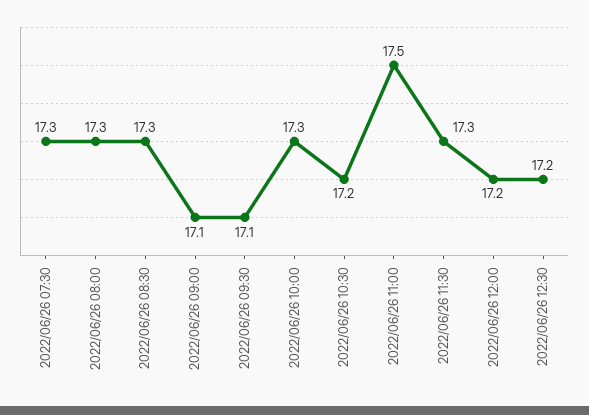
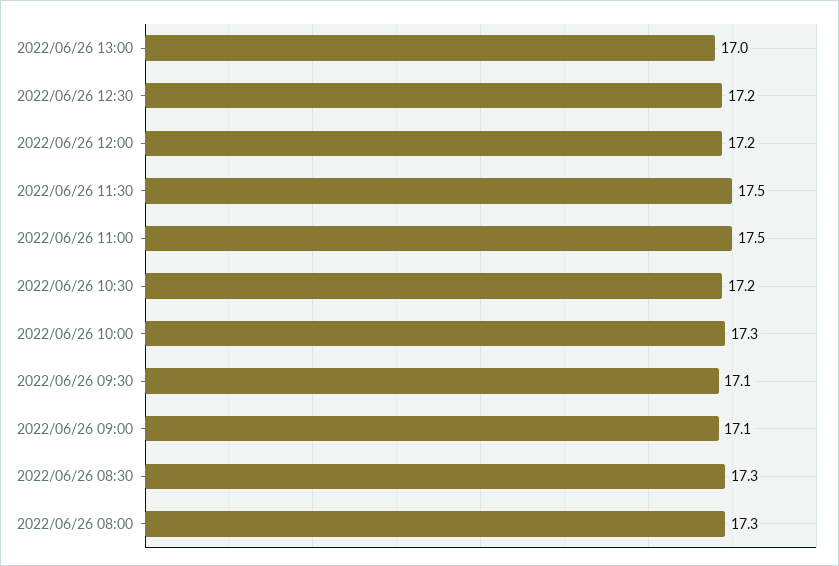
2022/06/26 07:30: 17.3 -> none
2022/06/26 11:30: 17.3 -> 17.5
2022/06/26 13:00: none -> 17

